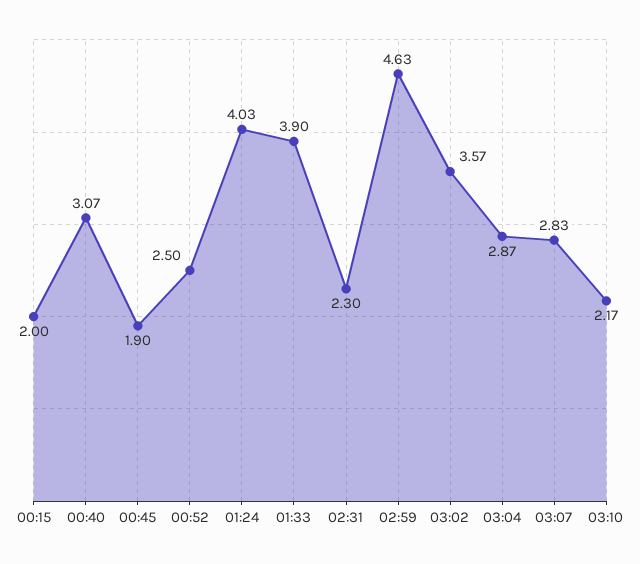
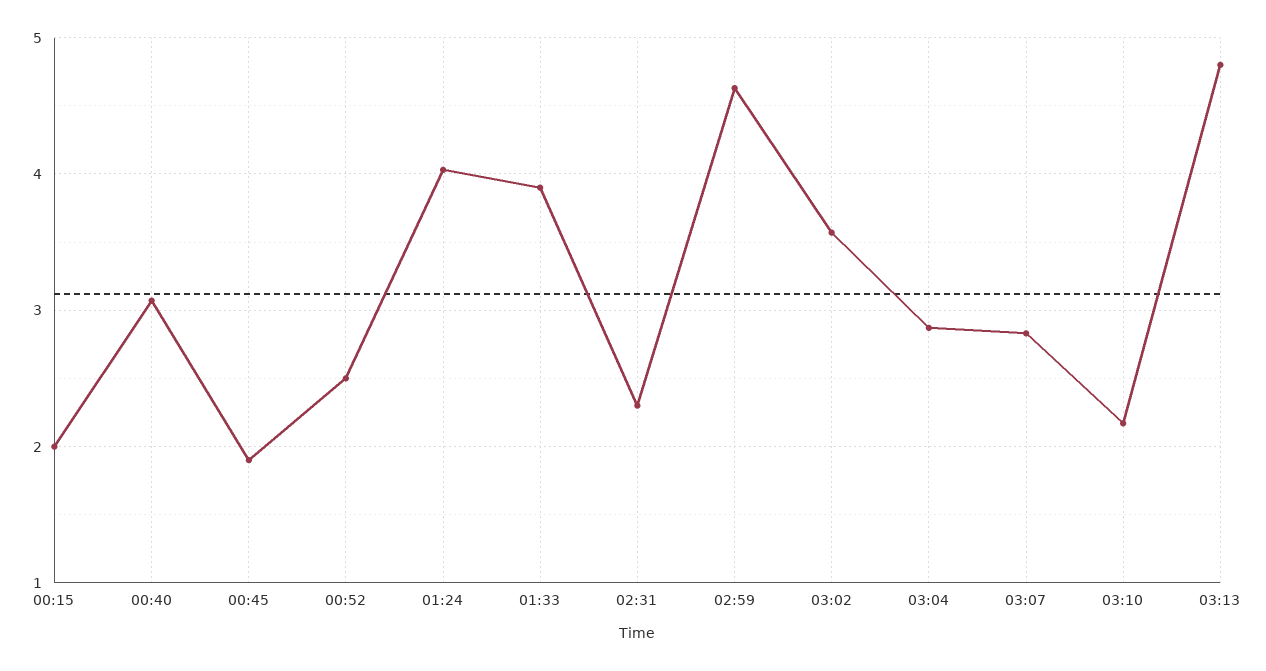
03:13: none -> 4.8

